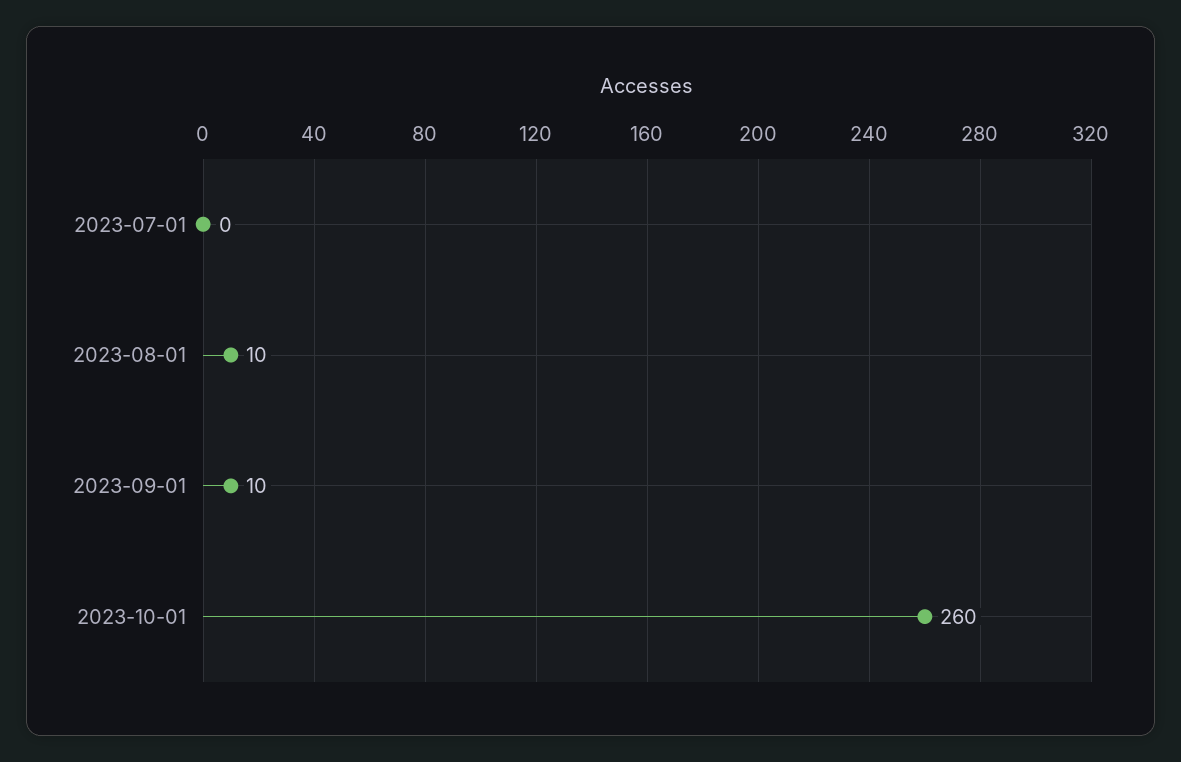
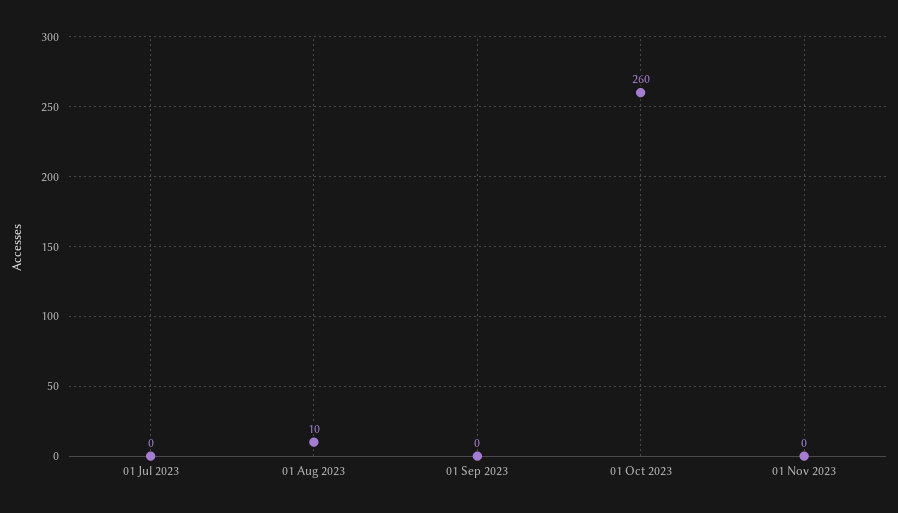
2023-09-01: 10 -> 0
01 Nov 2023: none -> 0

